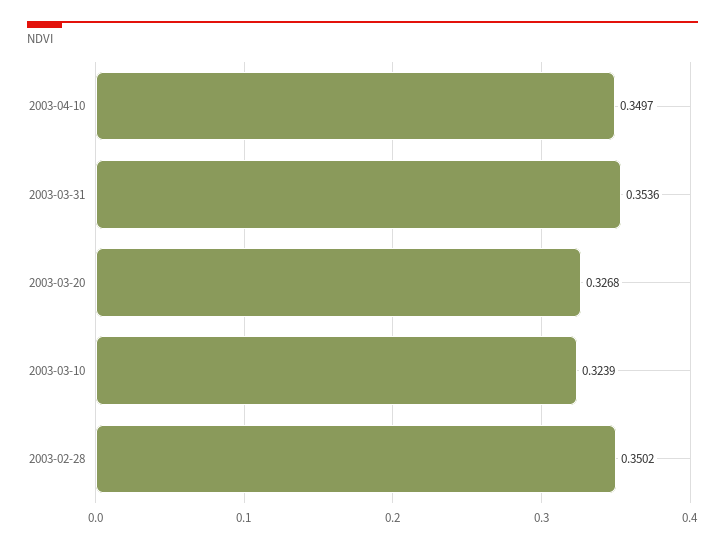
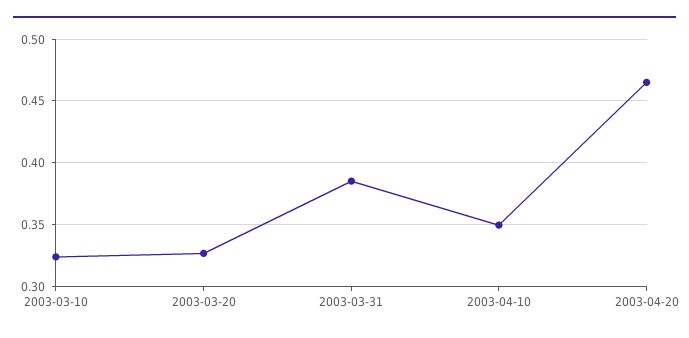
2003-03-31: 0.3536 -> 0.385
2003-02-28: 0.3502 -> none
2003-04-20: none -> 0.465

